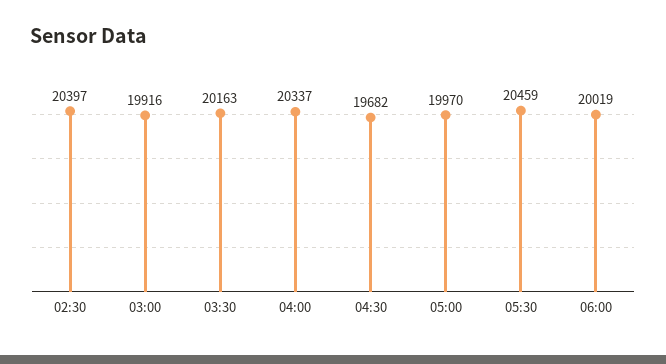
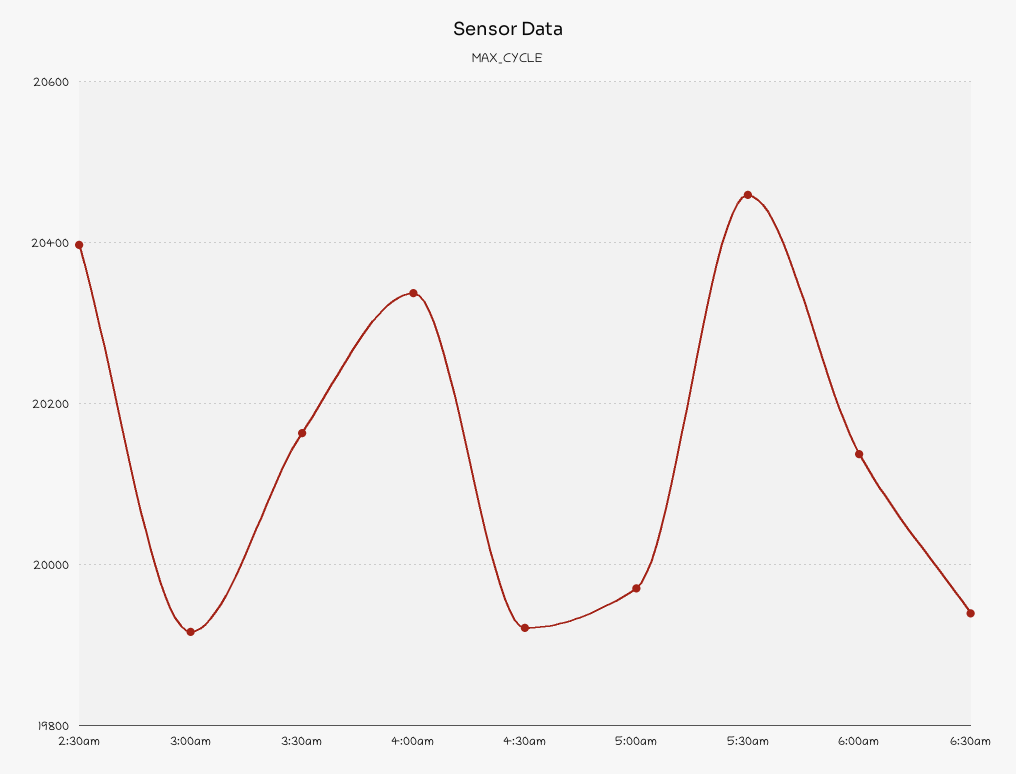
04:30: 19682 -> 19920
06:00: 20019 -> 20140
6:30am: none -> 19940

